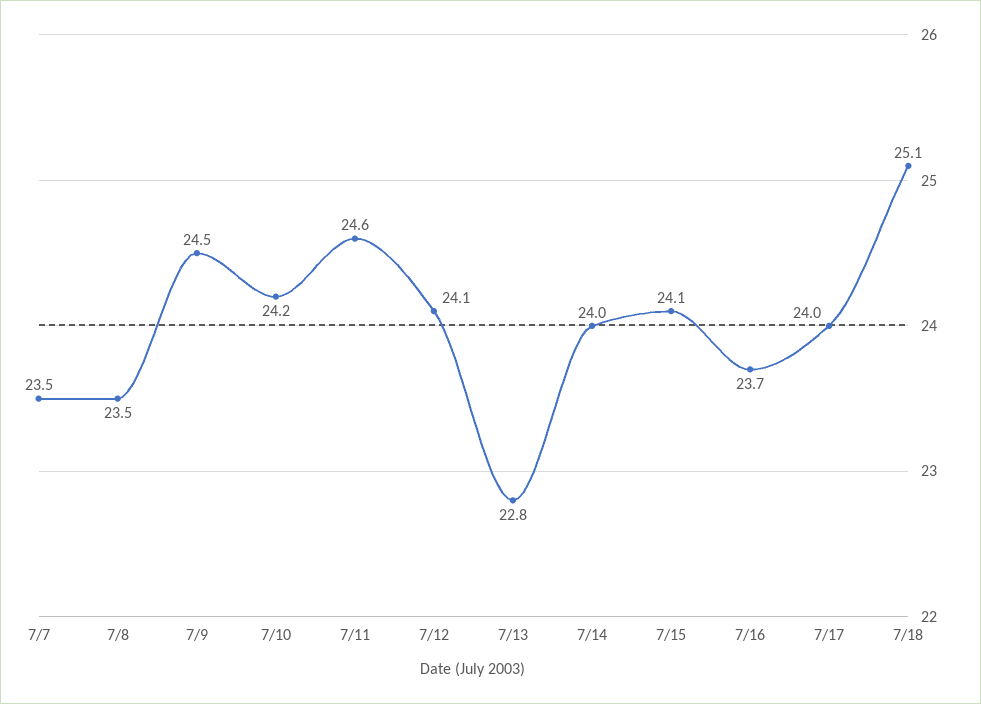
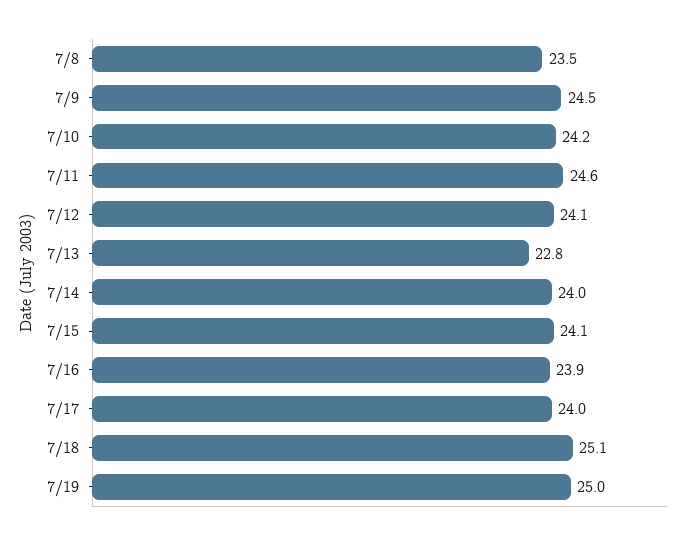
7/7: 23.5 -> none
7/16: 23.7 -> 23.9
7/19: none -> 25

